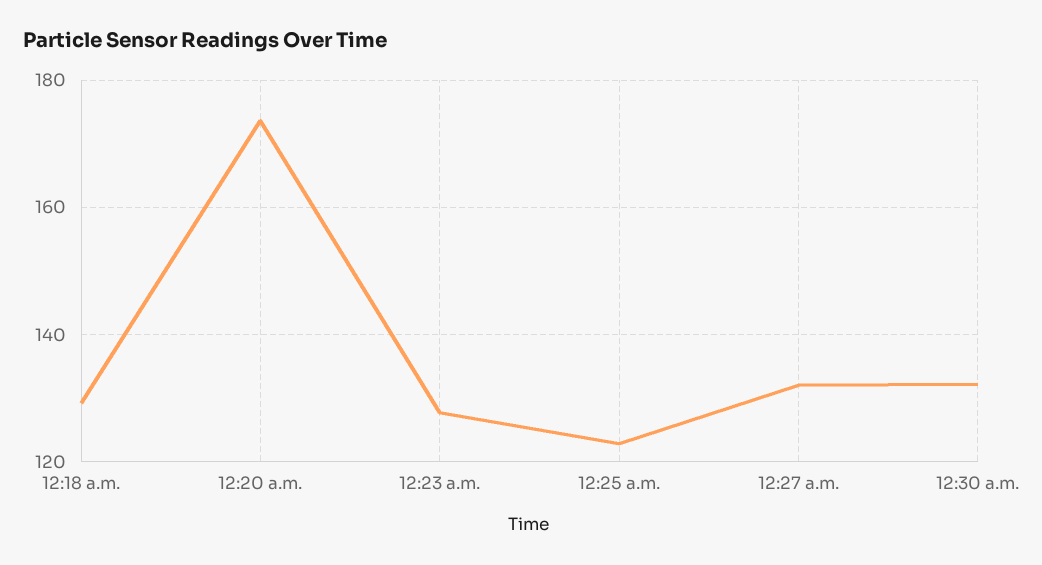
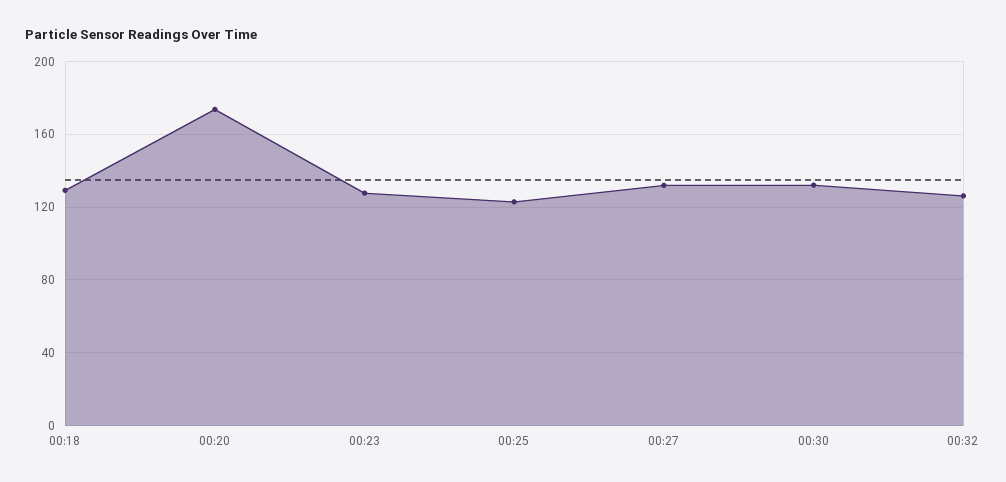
00:32: none -> 125

